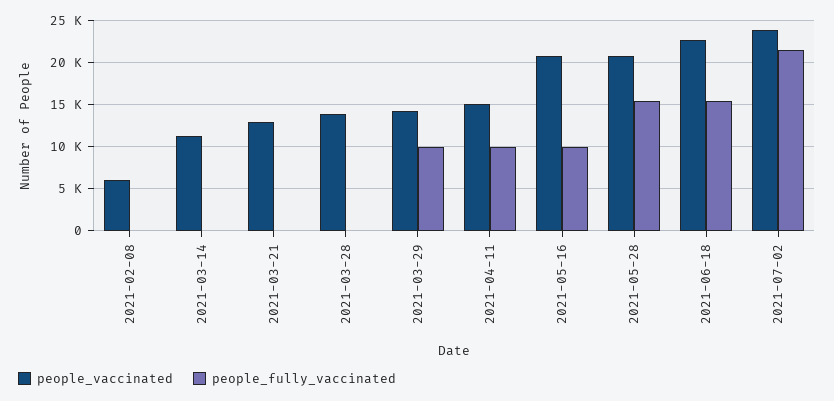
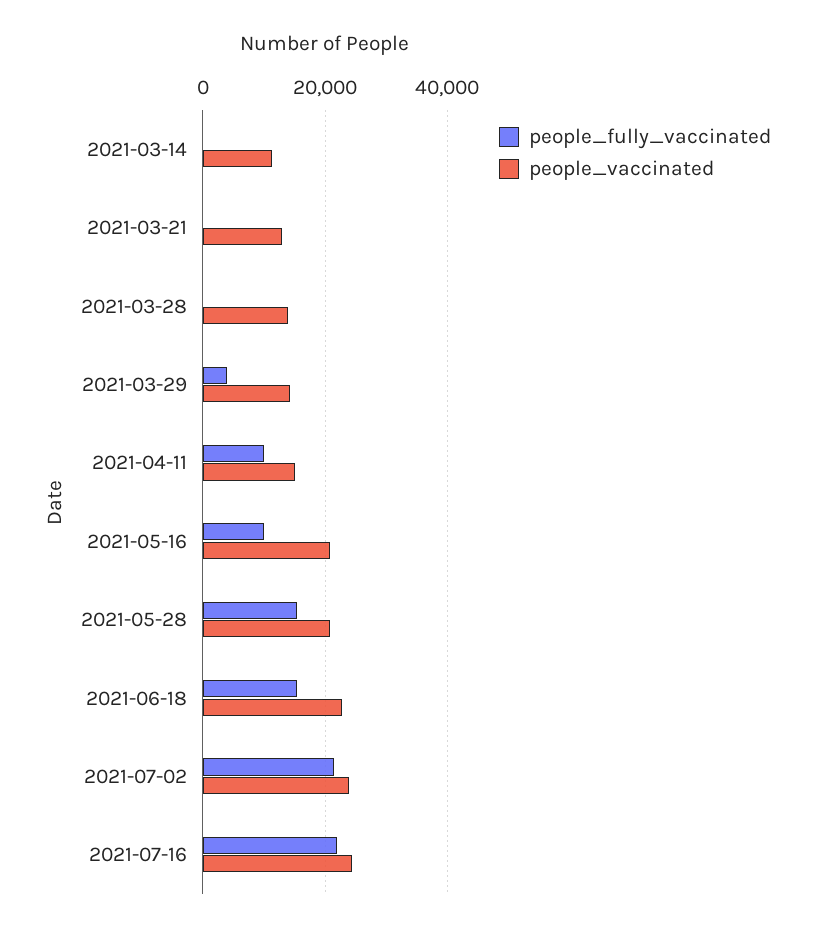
people_vaccinated, 2021-02-08: 6000 -> none
people_fully_vaccinated, 2021-02-08: 0 -> none
people_fully_vaccinated, 2021-03-29: 10000 -> 4000
people_fully_vaccinated, 2021-07-16: none -> 22000
people_vaccinated, 2021-07-16: none -> 24000

